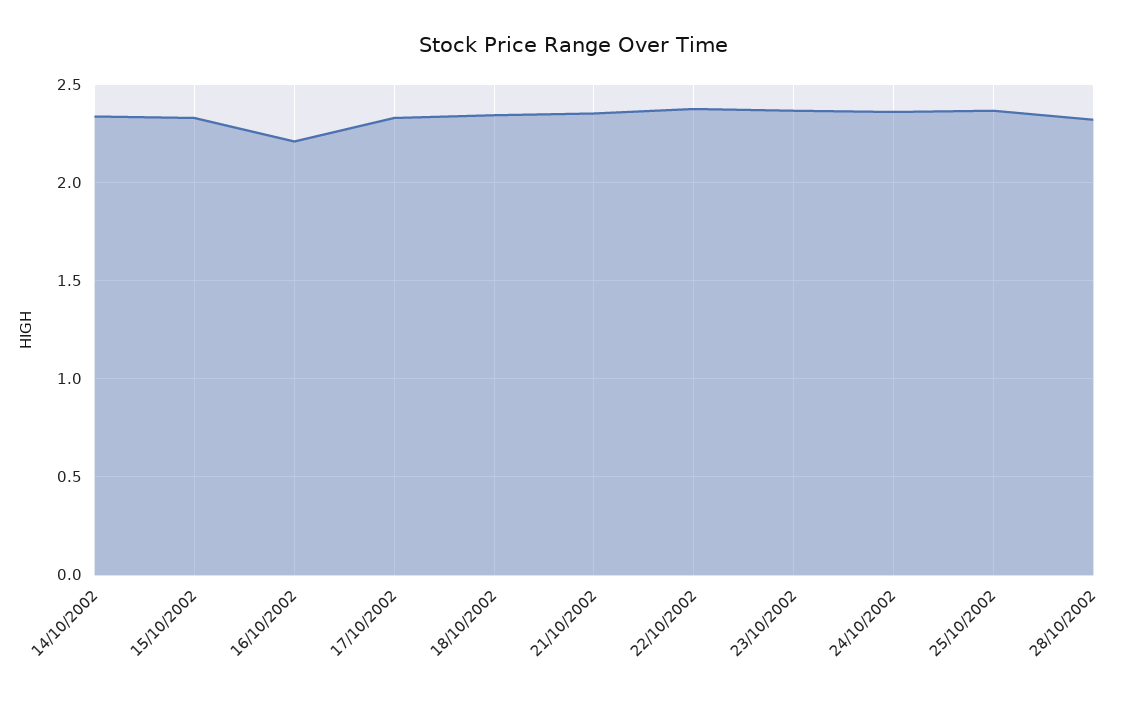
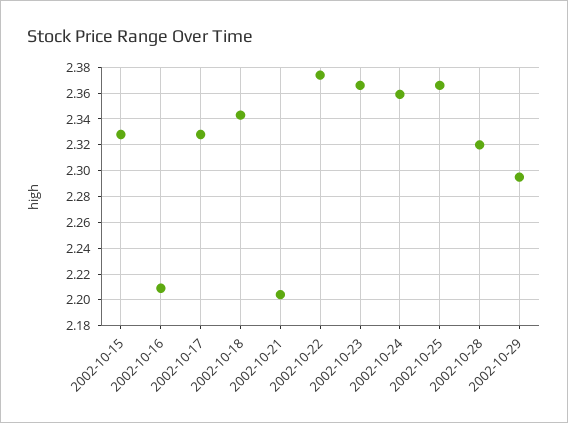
14/10/2002: 2.35 -> none
21/10/2002: 2.35 -> 2.205
2002-10-29: none -> 2.295

